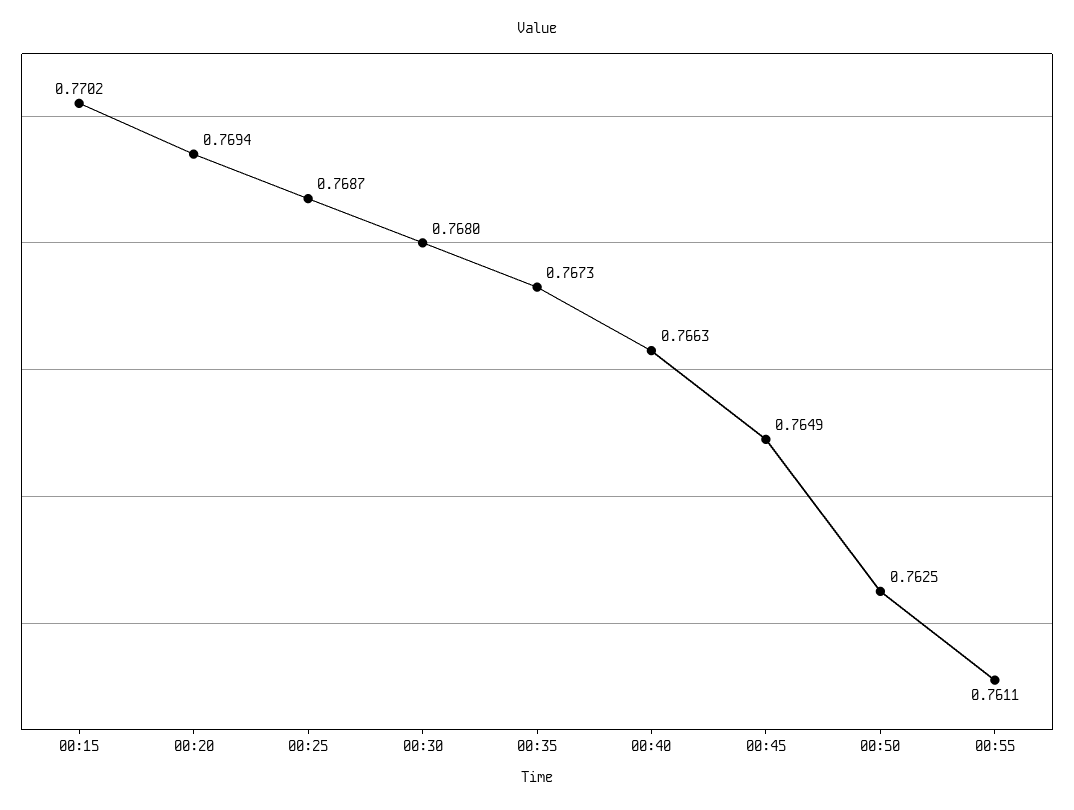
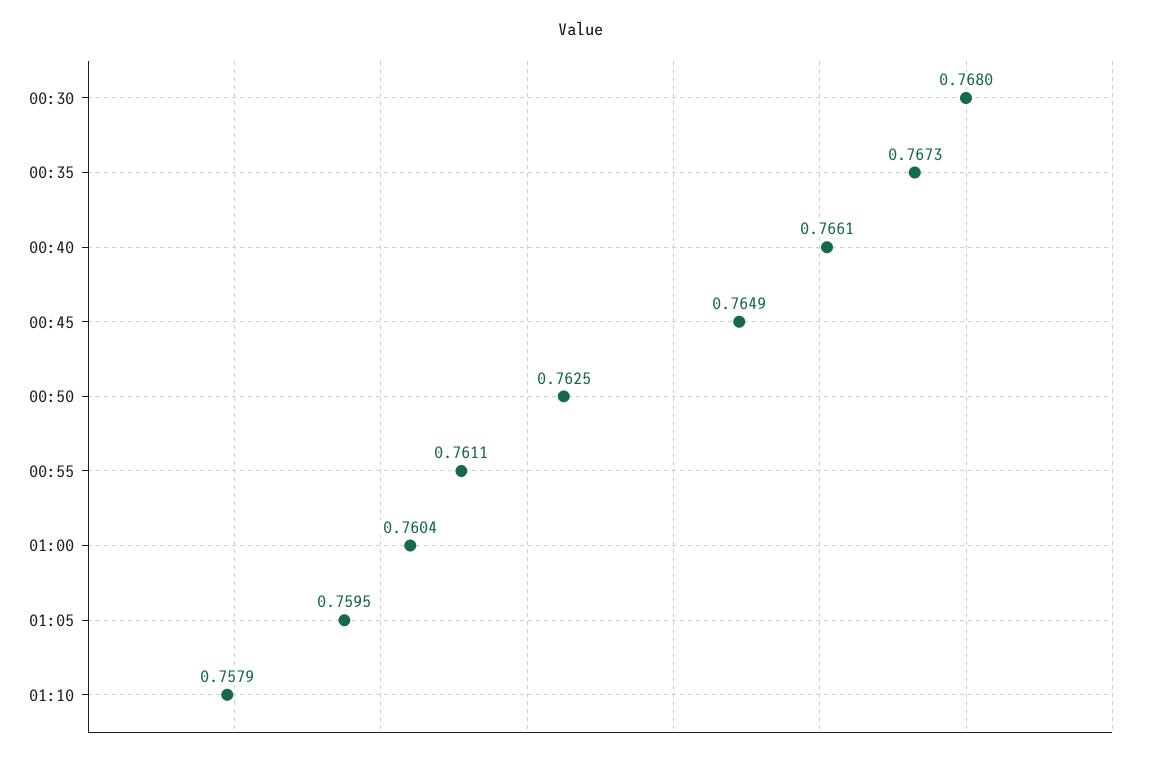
00:15: 0.7702 -> none
00:20: 0.7694 -> none
00:25: 0.7687 -> none
00:40: 0.7663 -> 0.7661
01:00: none -> 0.7604
01:05: none -> 0.7595
01:10: none -> 0.7579

